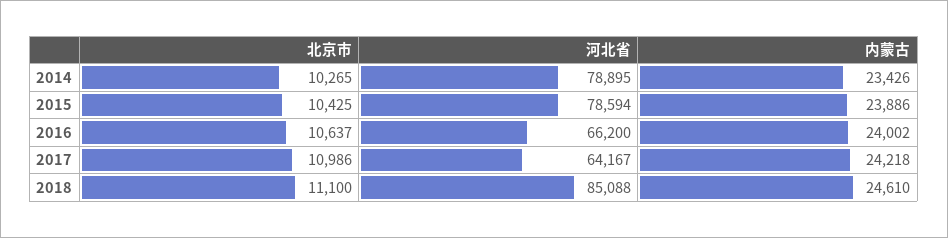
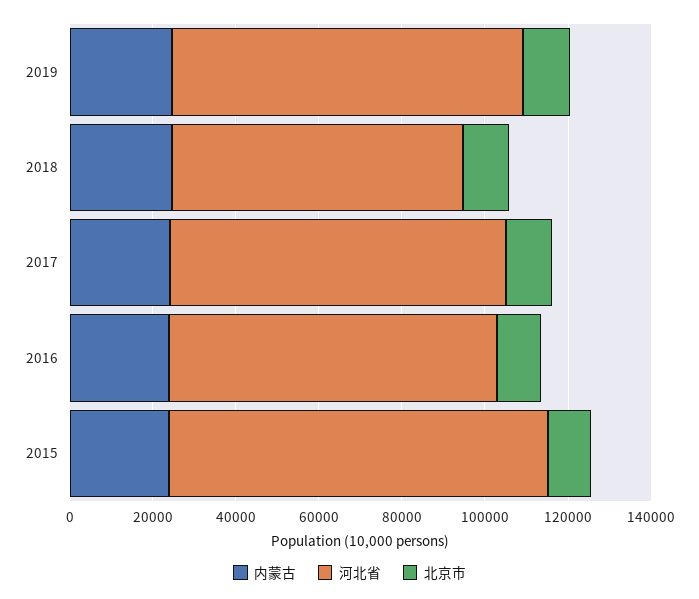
北京市, 2014: 10265 -> none
河北省, 2014: 78895 -> none
内蒙古, 2014: 23426 -> none
河北省, 2015: 78594 -> 90000
河北省, 2016: 66200 -> 80000
河北省, 2017: 64167 -> 80000
河北省, 2018: 85088 -> 70000
内蒙古, 2019: none -> 25000
河北省, 2019: none -> 85000
北京市, 2019: none -> 10000

